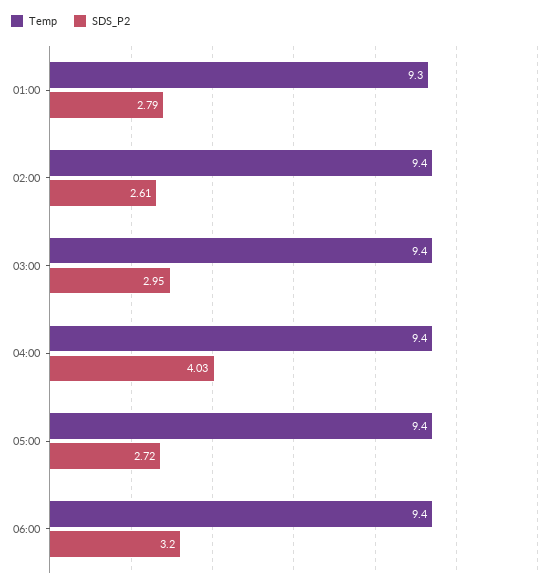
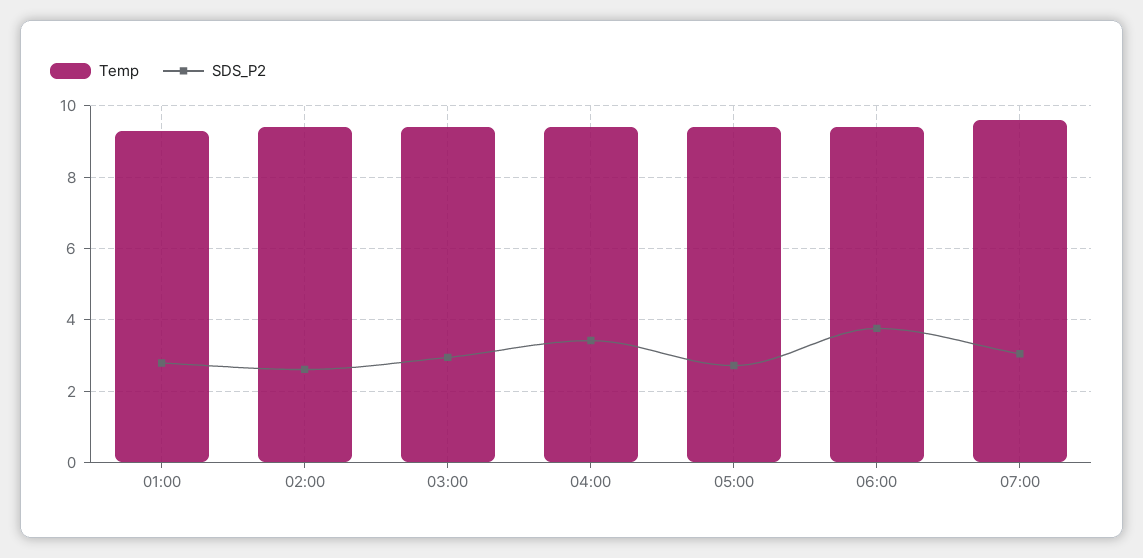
SDS_P2, 04:00: 4.03 -> 3.4
SDS_P2, 06:00: 3.2 -> 3.8
Temp, 07:00: none -> 9.6
SDS_P2, 07:00: none -> 3

